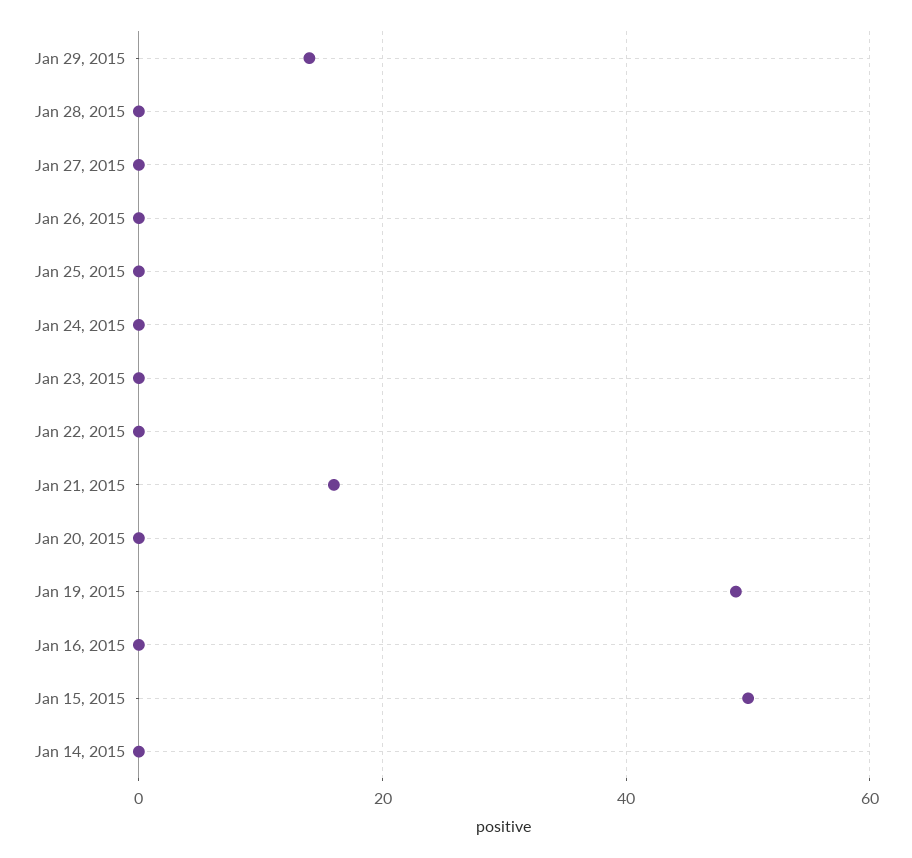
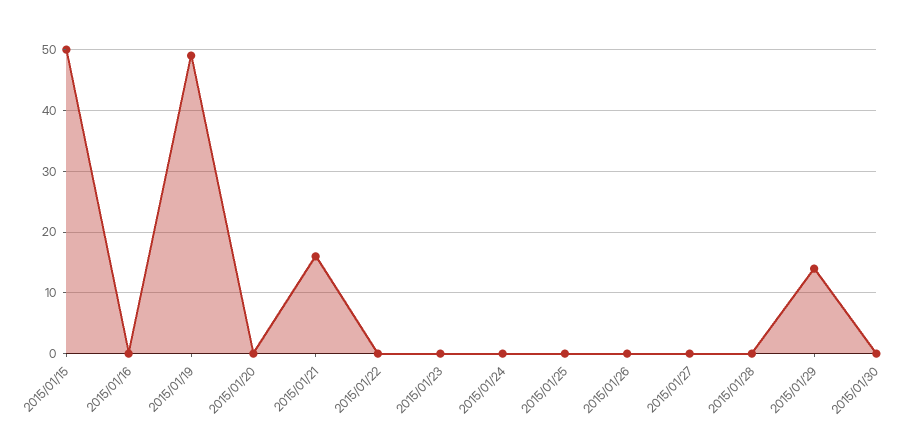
Jan 14, 2015: 0 -> none
2015/01/30: none -> 0

